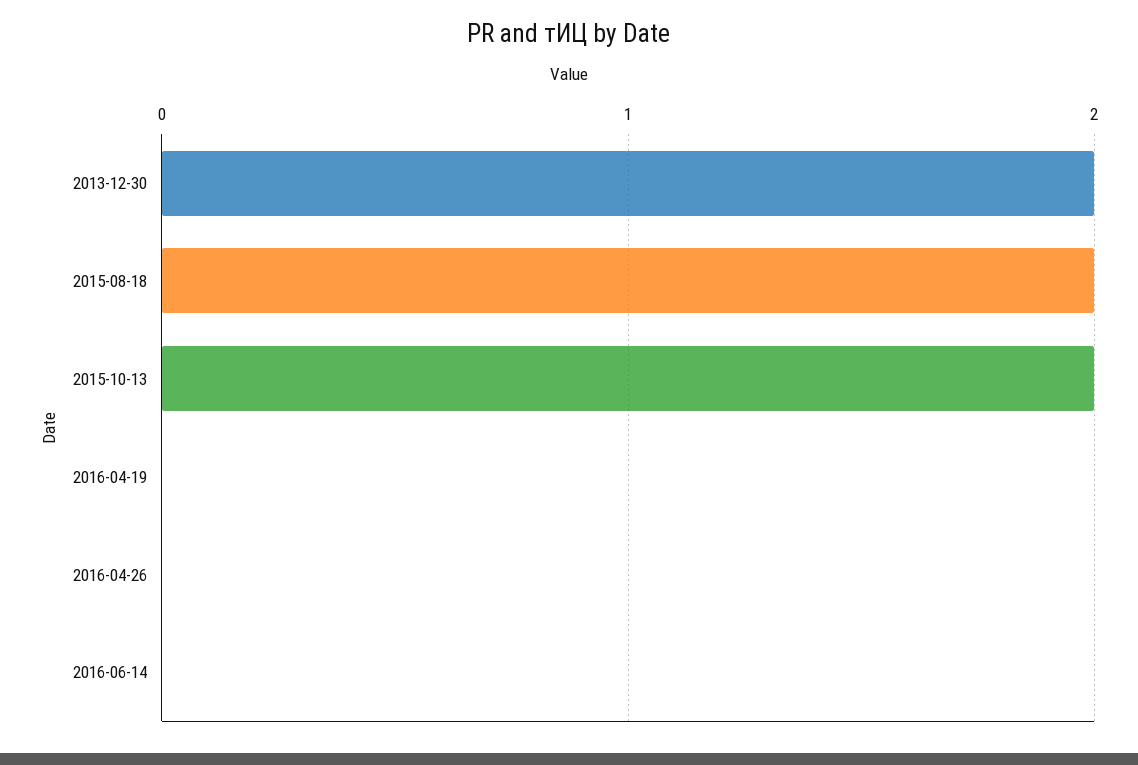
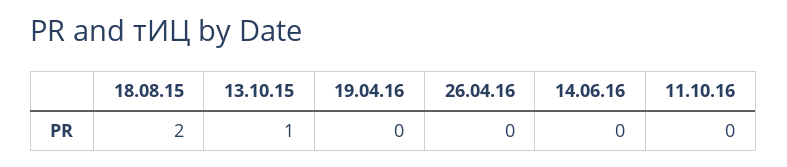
2013-12-30: 2 -> none
2015-10-13: 2 -> 1
11.10.16: none -> 0

